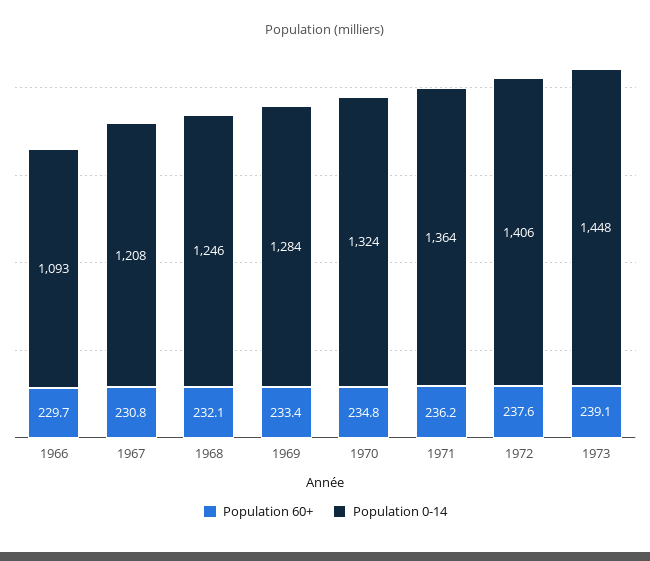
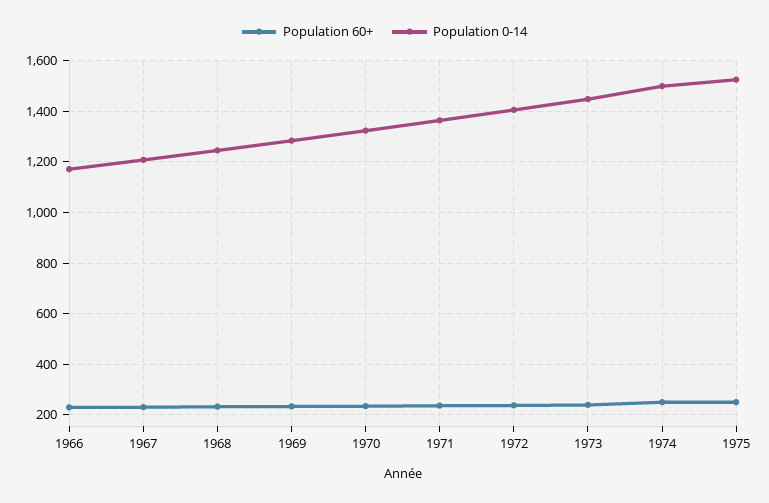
Population 0-14, 1966: 1093 -> 1175
Population 60+, 1974: none -> 250
Population 0-14, 1974: none -> 1500
Population 60+, 1975: none -> 250
Population 0-14, 1975: none -> 1525

